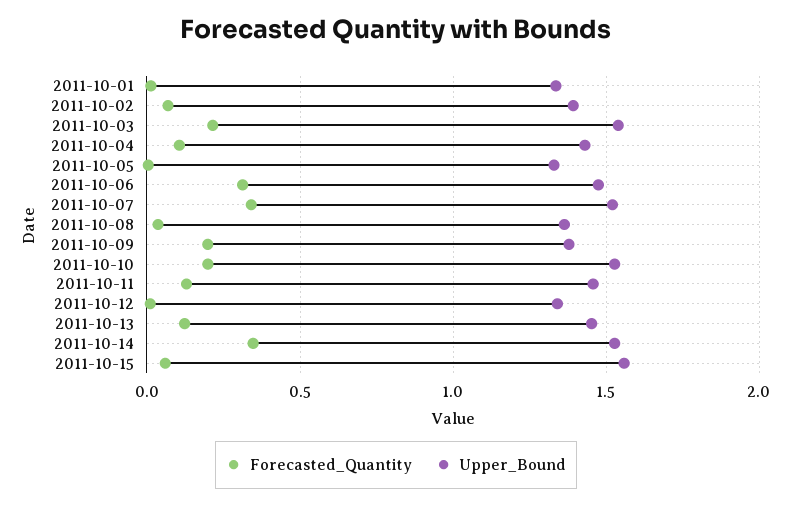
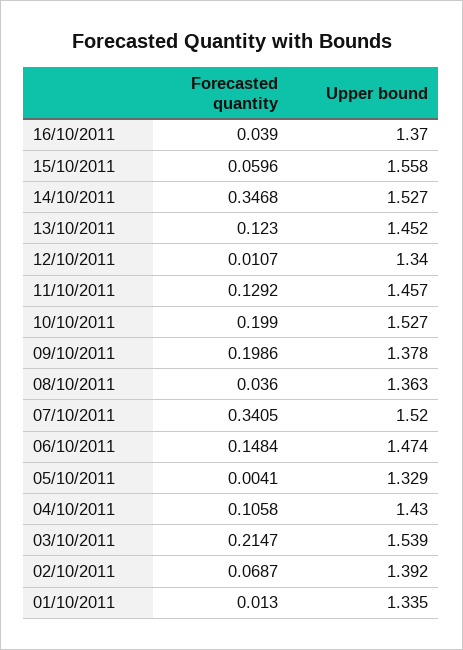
Forecasted_Quantity, 2011-10-06: 0.3 -> 0.1484
Forecasted_Quantity, 16/10/2011: none -> 0.039
Upper_Bound, 16/10/2011: none -> 1.37

